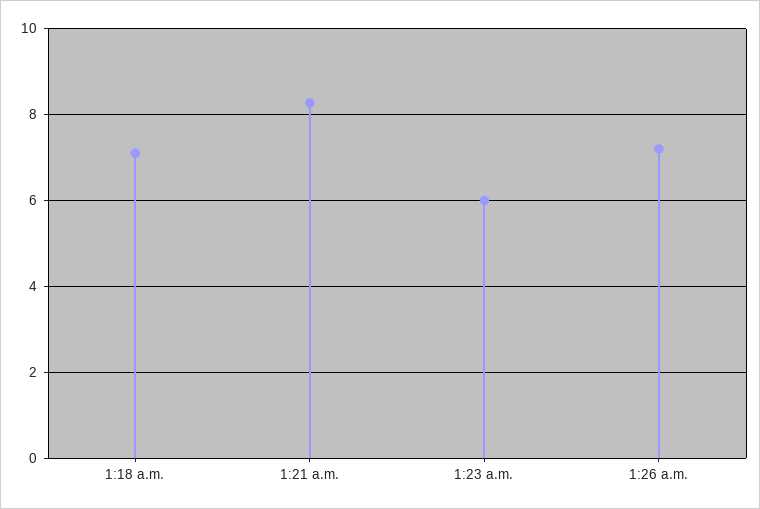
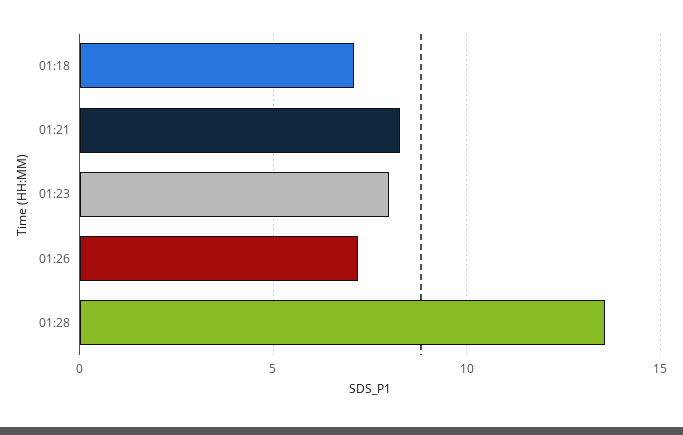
1:23 a.m.: 6 -> 8
01:28: none -> 13.5

